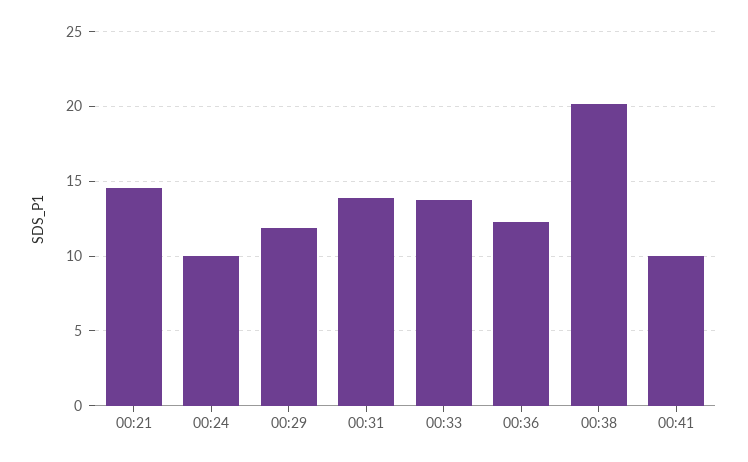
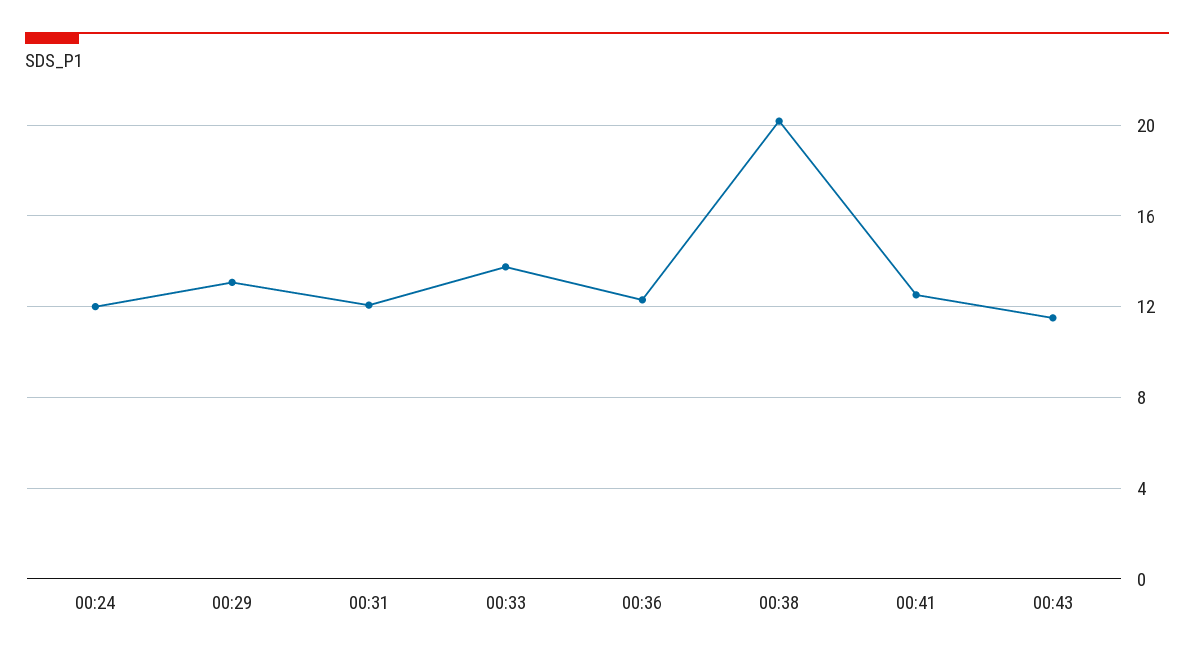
00:21: 14.5 -> none
00:24: 10 -> 12
00:29: 12 -> 13
00:31: 14 -> 12
00:41: 10 -> 12.5
00:43: none -> 11.5

